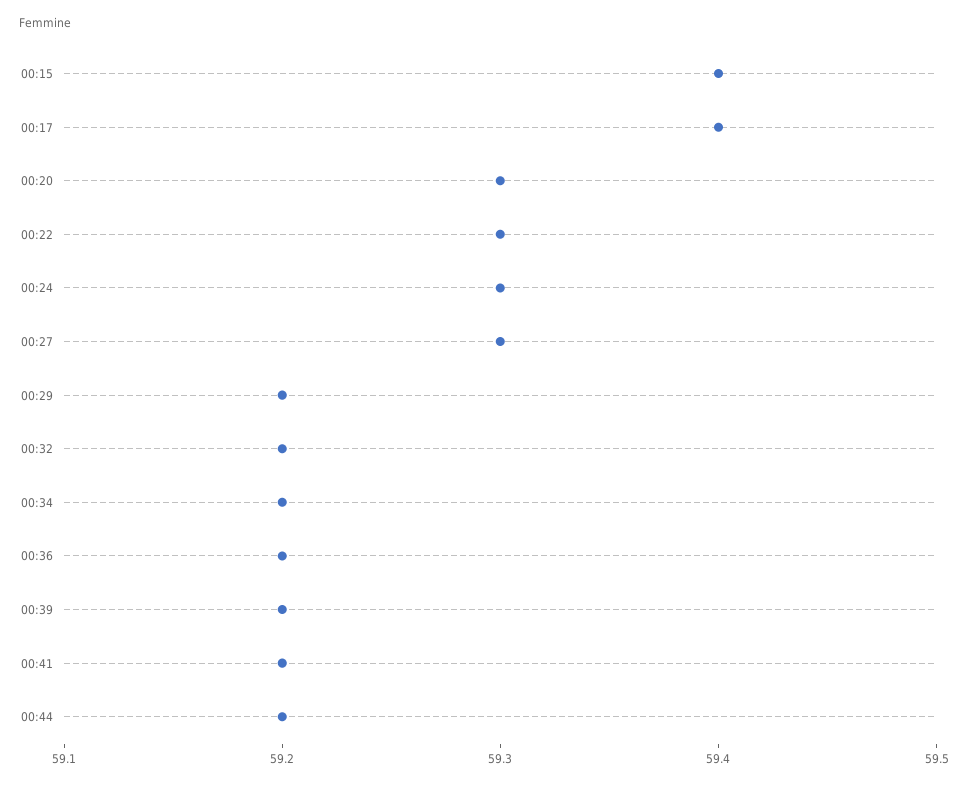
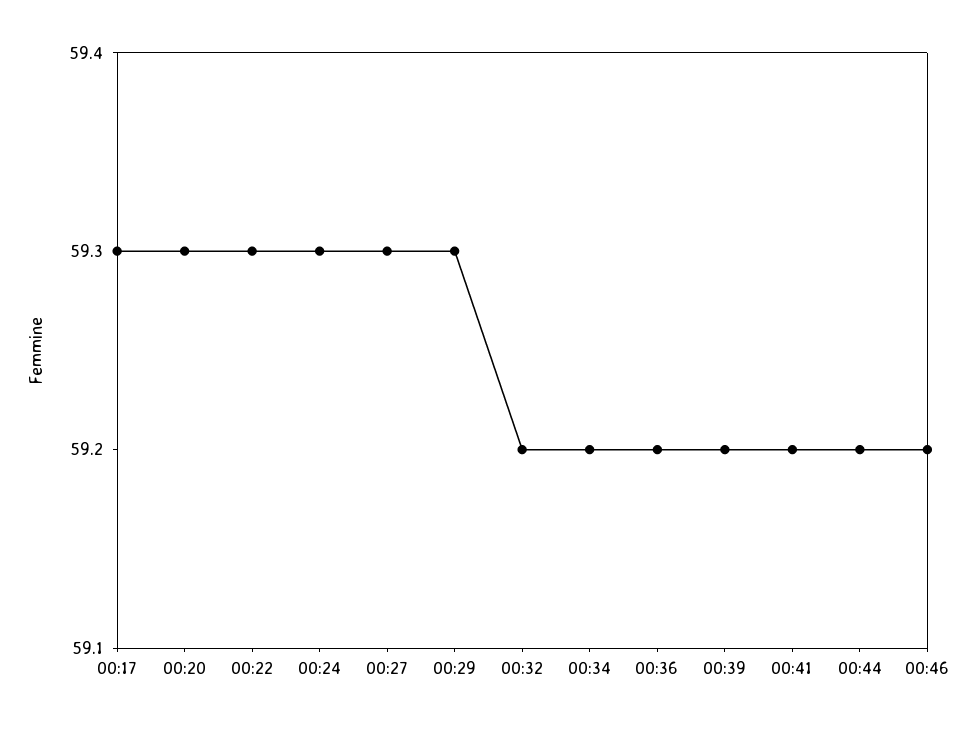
00:15: 59.4 -> none
00:17: 59.4 -> 59.3
00:29: 59.2 -> 59.3
00:46: none -> 59.2

